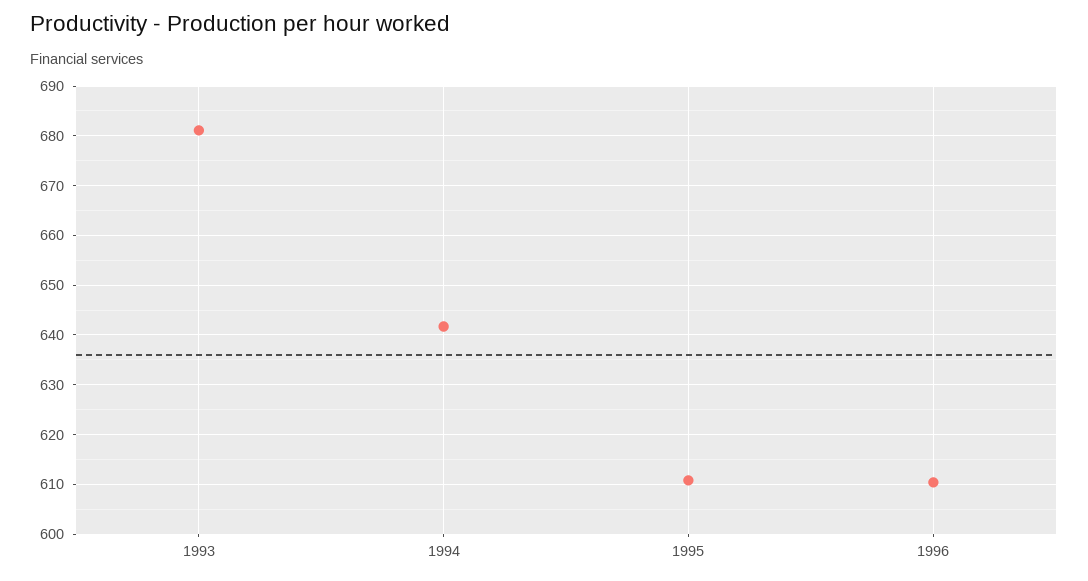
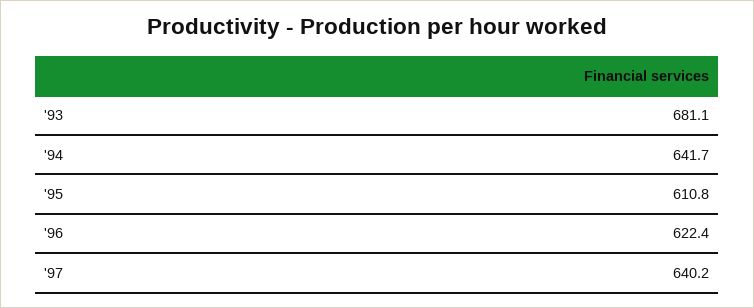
1996: 610 -> 622.4
'97: none -> 640.2

